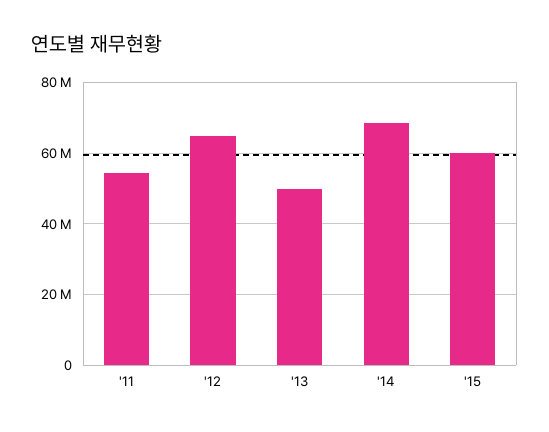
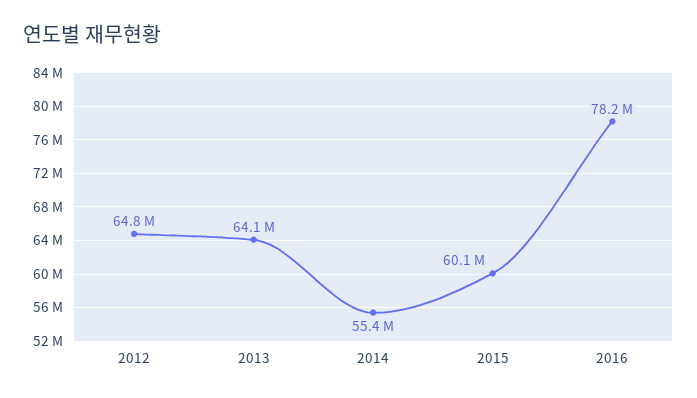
'11: 54000000 -> none
'13: 50000000 -> 64100000
'14: 68000000 -> 55400000
2016: none -> 78200000

